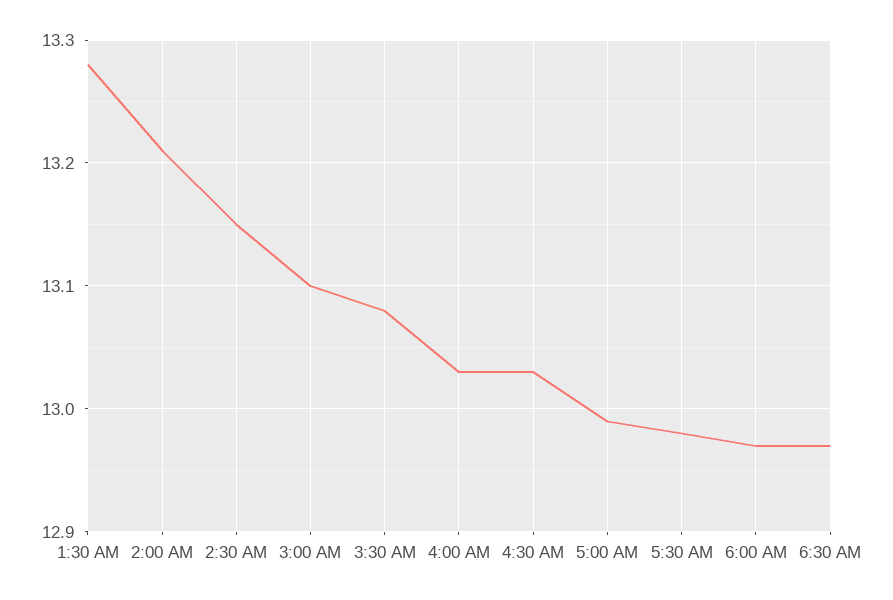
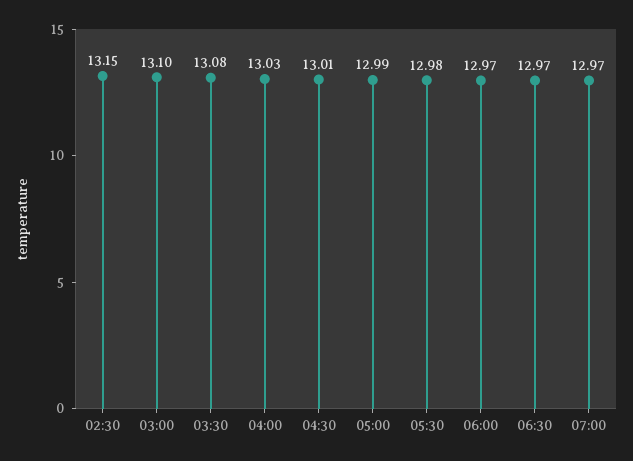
1:30 AM: 13.28 -> none
2:00 AM: 13.21 -> none
4:30 AM: 13.03 -> 13.01
07:00: none -> 12.97

